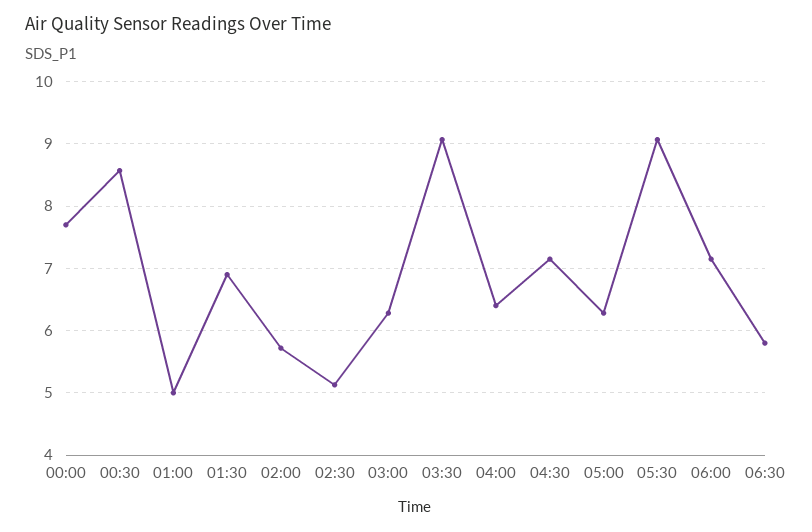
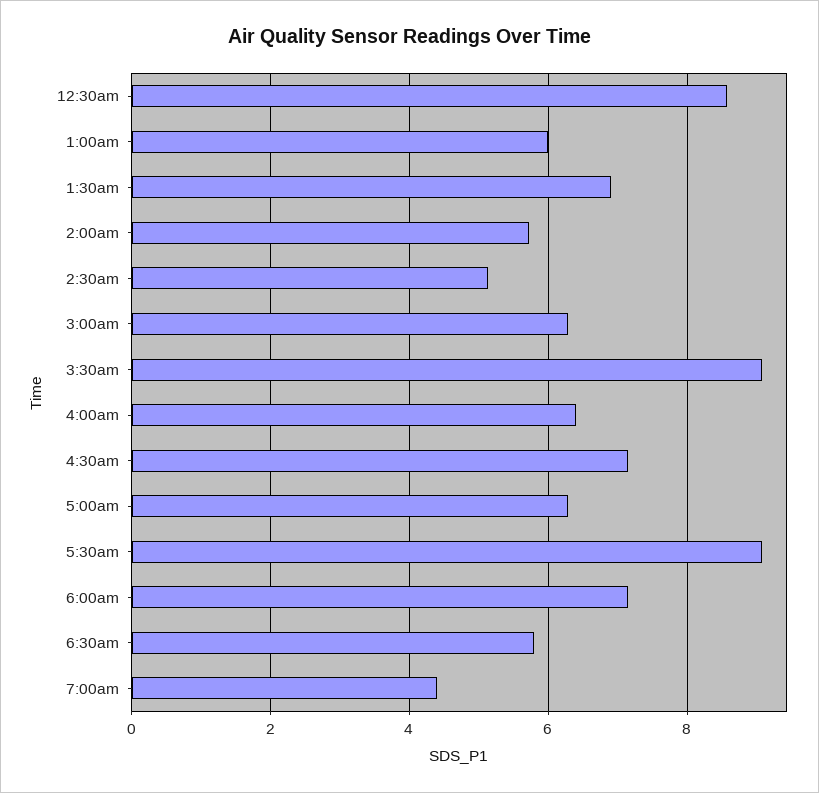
00:00: 7.7 -> none
01:00: 5 -> 6
7:00am: none -> 4.4

